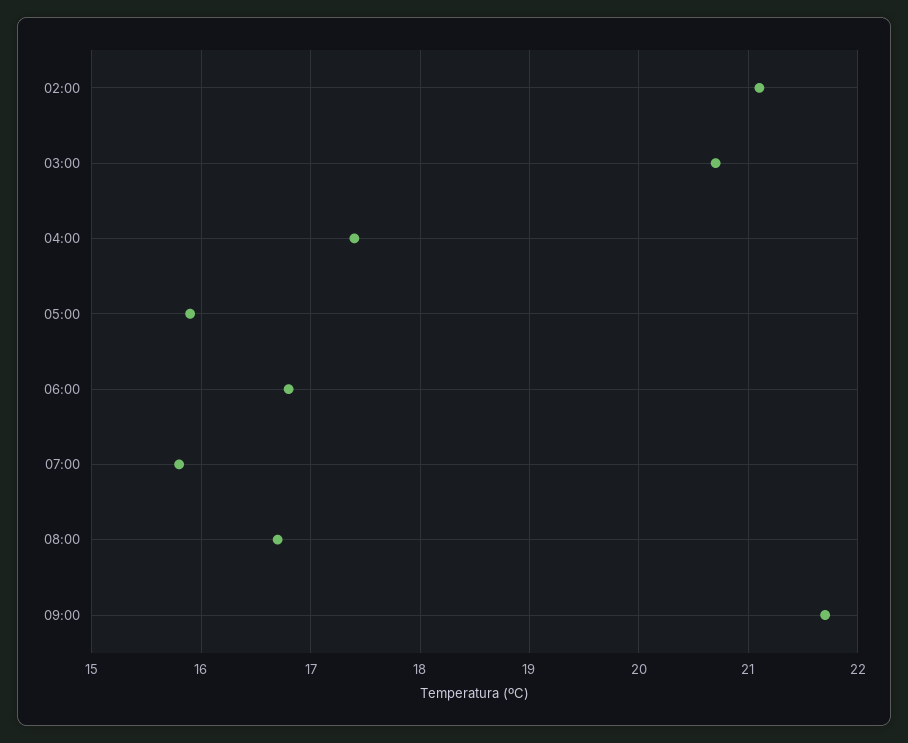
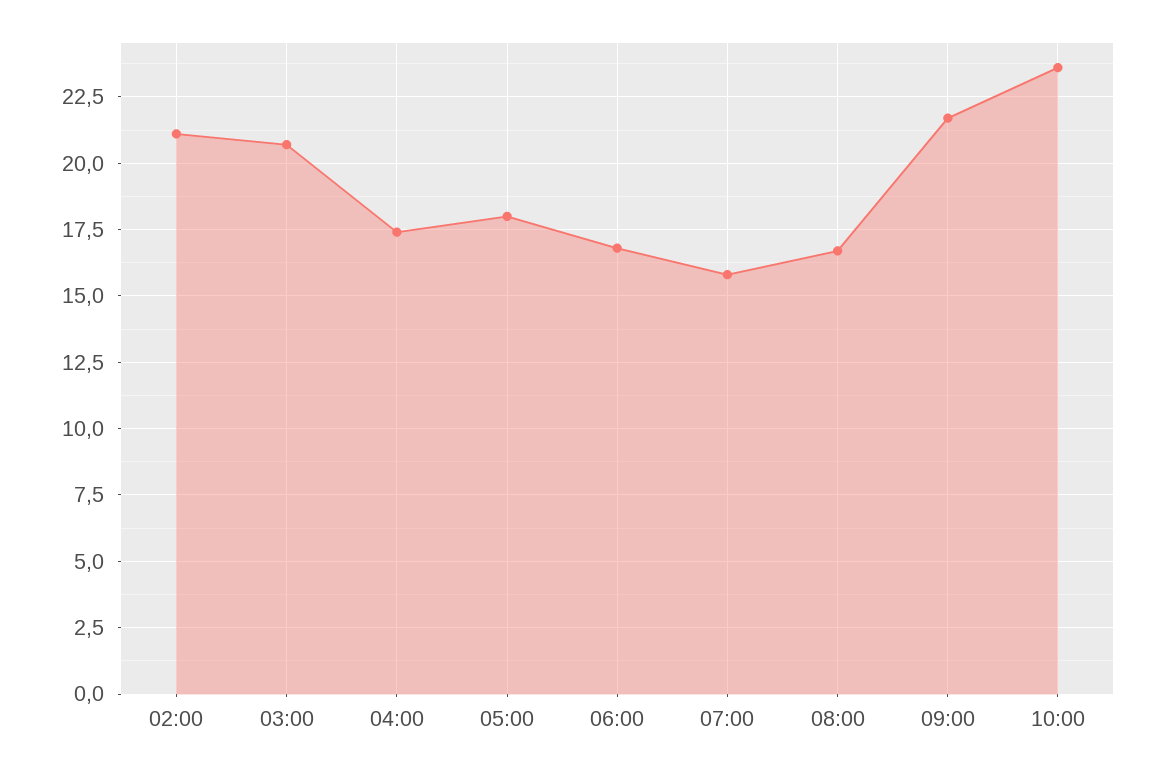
05:00: 15.9 -> 18
10:00: none -> 23.5

